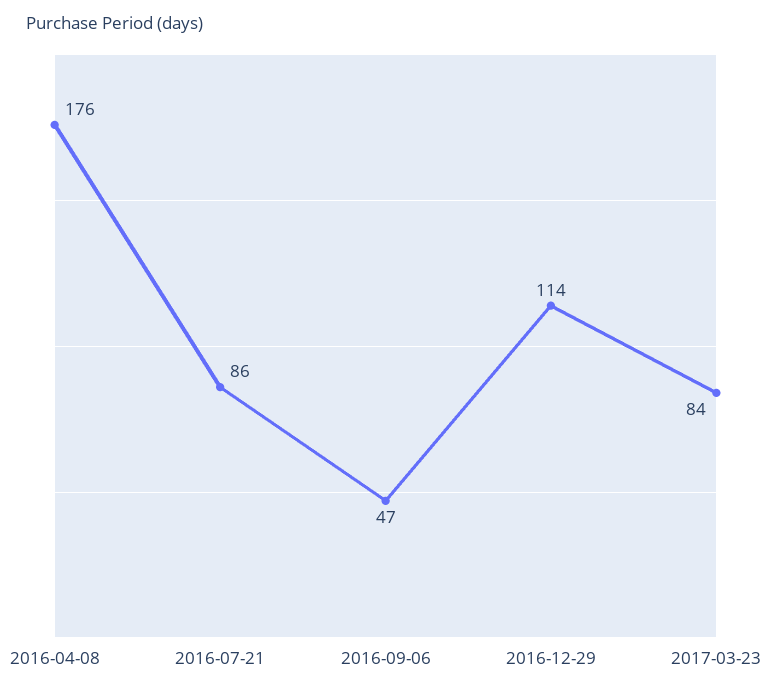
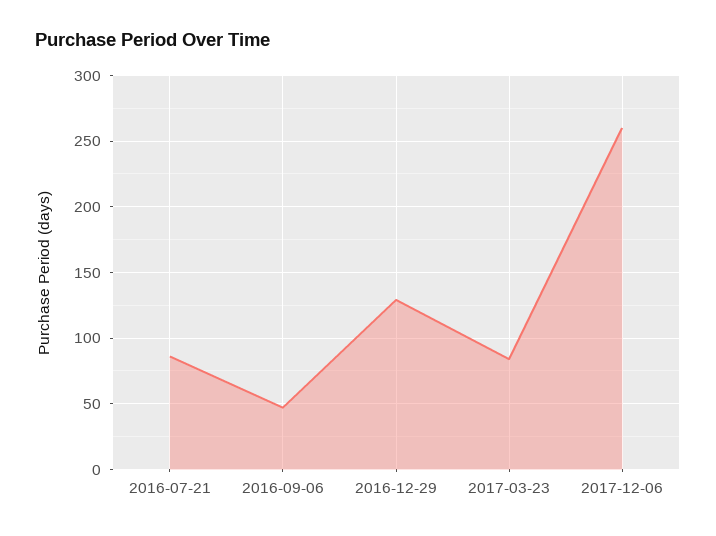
2016-04-08: 176 -> none
2016-12-29: 114 -> 130
2017-12-06: none -> 260

